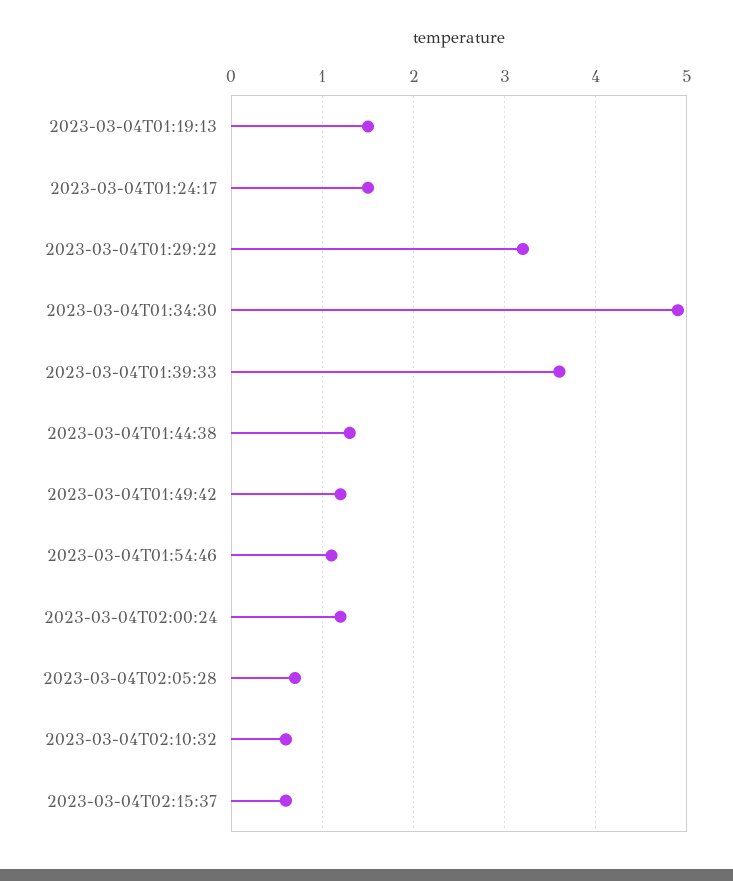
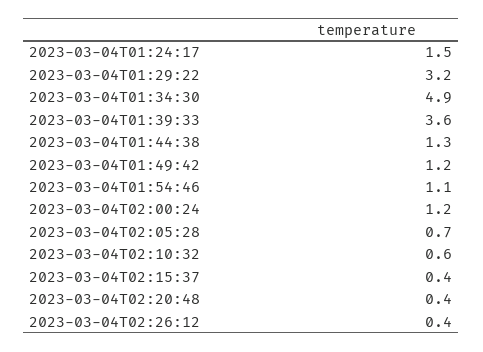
2023-03-04T01:19:13: 1.5 -> none
2023-03-04T02:15:37: 0.6 -> 0.4
2023-03-04T02:20:48: none -> 0.4
2023-03-04T02:26:12: none -> 0.4

